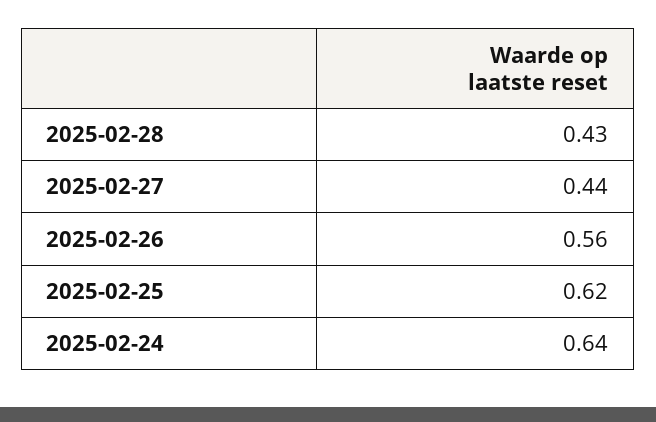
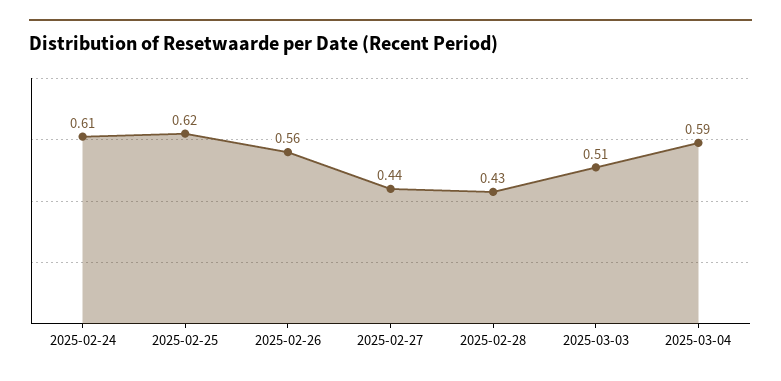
2025-02-24: 0.64 -> 0.61
2025-03-03: none -> 0.51
2025-03-04: none -> 0.59

